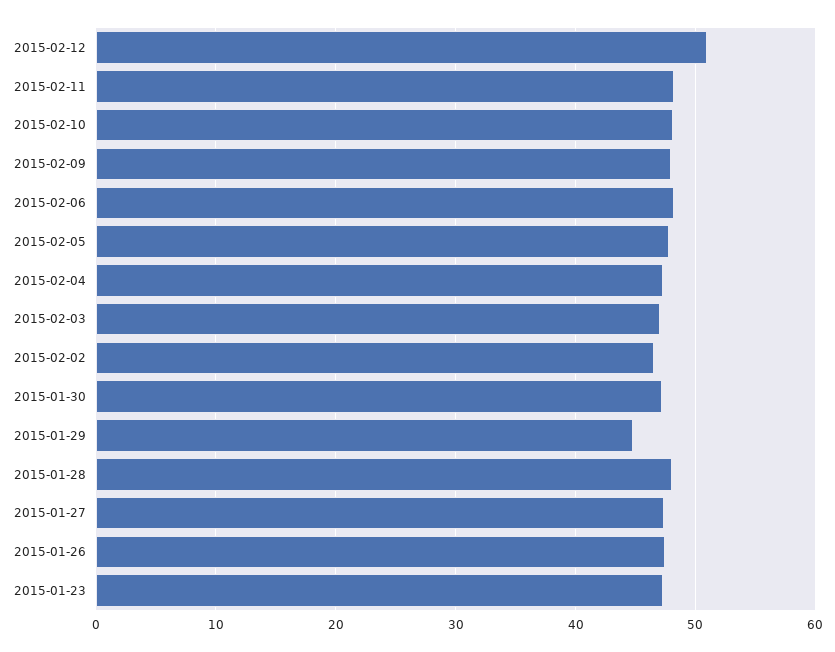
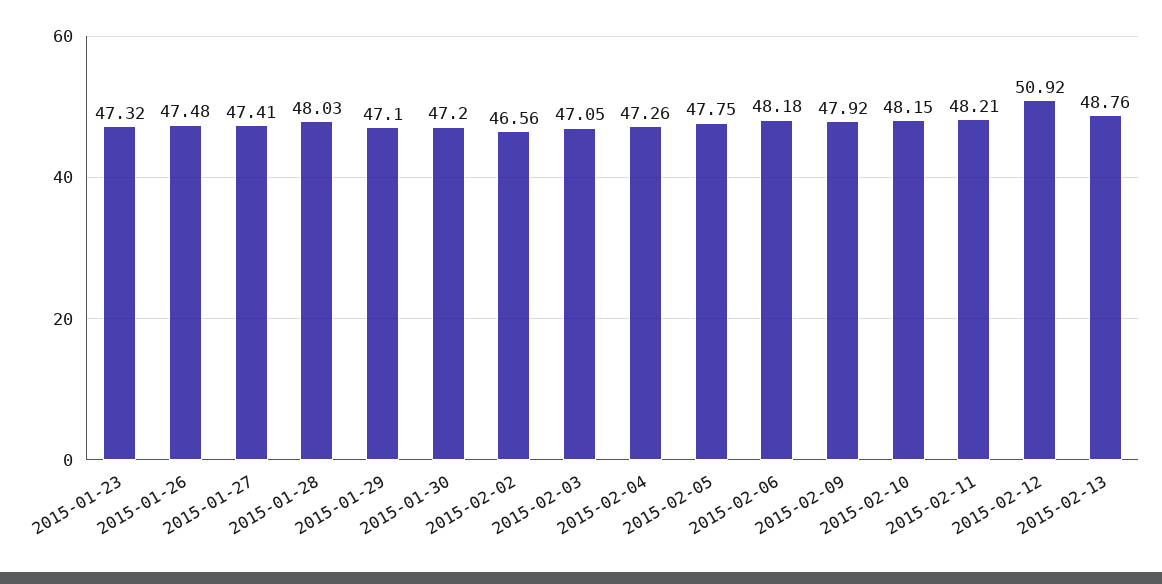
2015-01-29: 45 -> 47.1
2015-02-13: none -> 48.76

